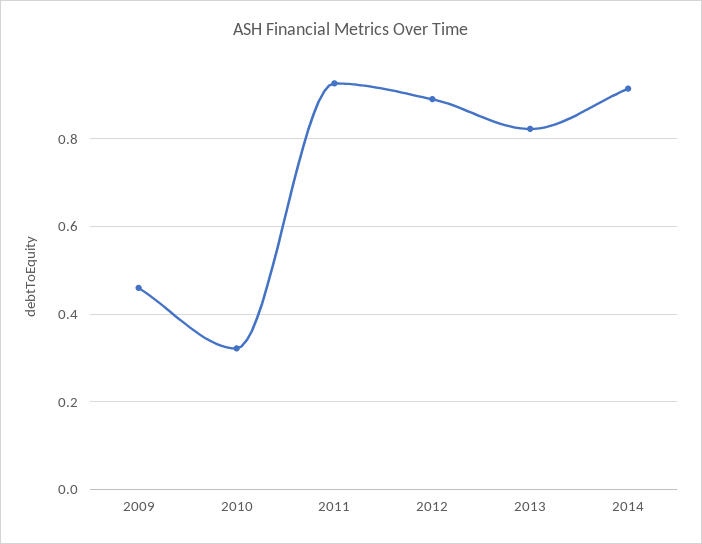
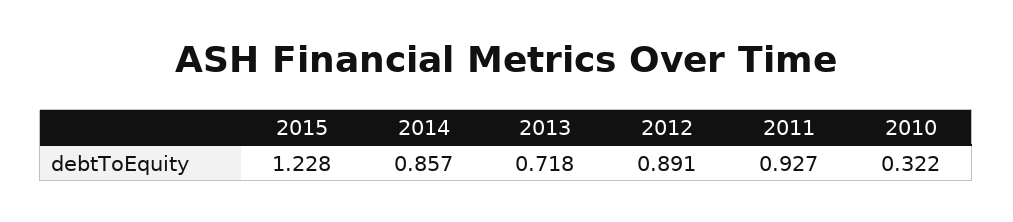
2009: 0.46 -> none
2013: 0.82 -> 0.718
2014: 0.92 -> 0.857
2015: none -> 1.228

